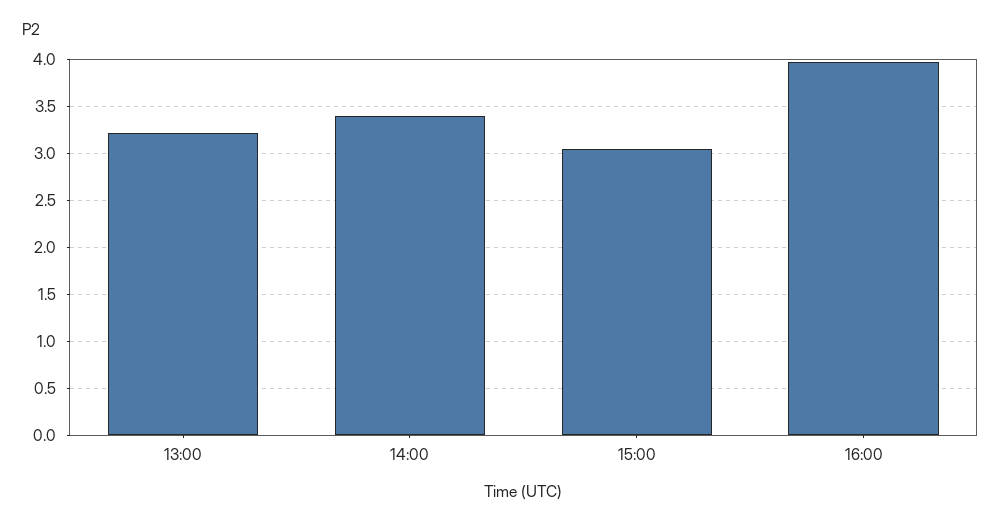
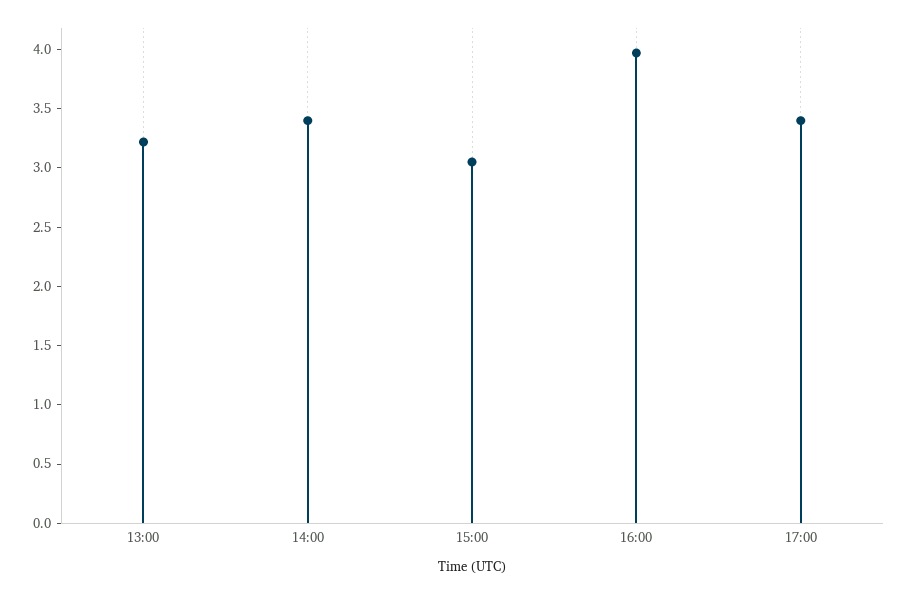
17:00: none -> 3.4

